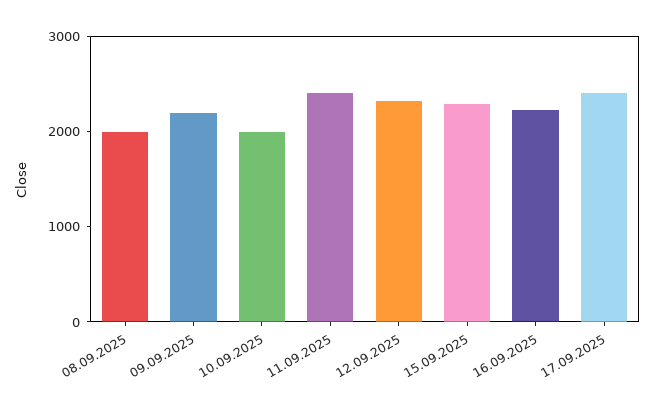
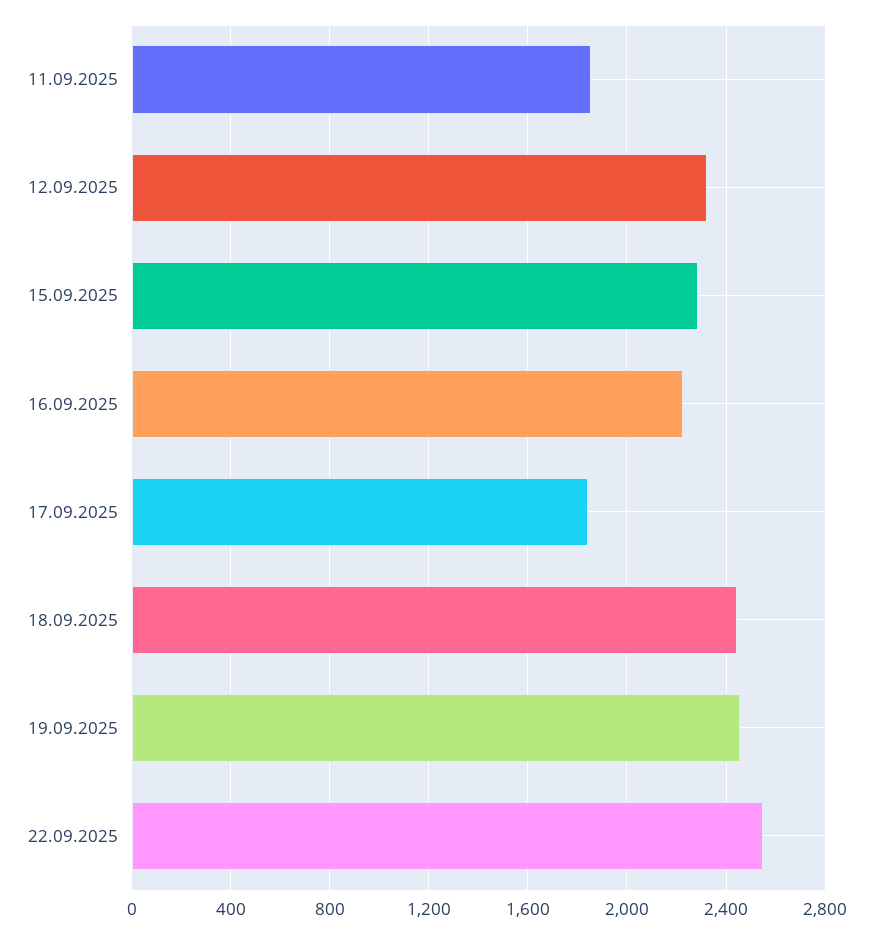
08.09.2025: 2000 -> none
09.09.2025: 2200 -> none
10.09.2025: 2000 -> none
11.09.2025: 2400 -> 1850
17.09.2025: 2400 -> 1850
18.09.2025: none -> 2450
19.09.2025: none -> 2450
22.09.2025: none -> 2550

